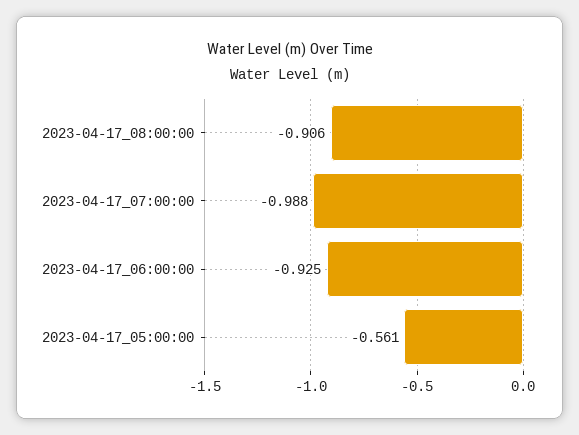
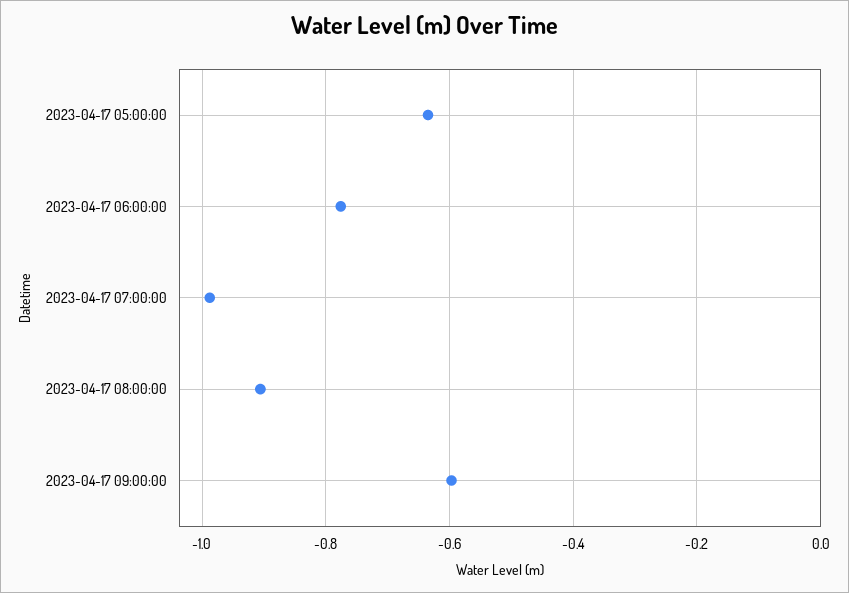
2023-04-17_06:00:00: -0.925 -> -0.78
2023-04-17_05:00:00: -0.561 -> -0.64
2023-04-17 09:00:00: none -> -0.6

